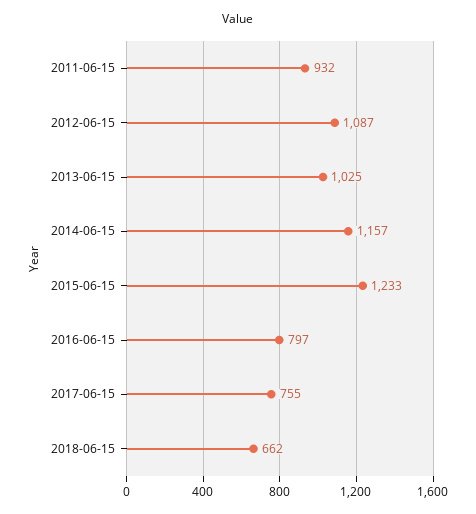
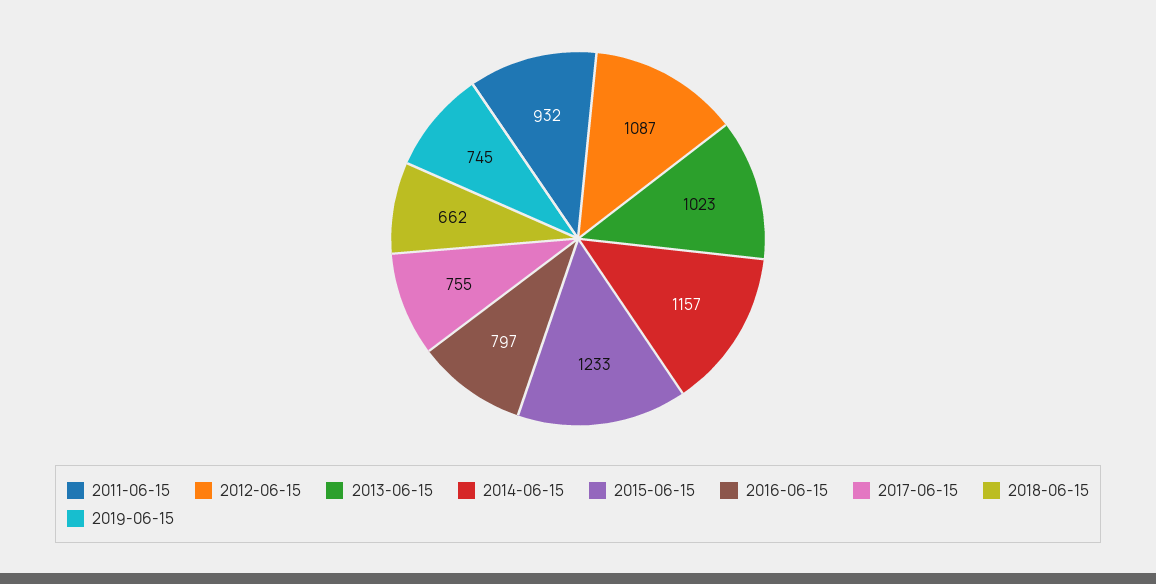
2013-06-15: 1025 -> 1023
2019-06-15: none -> 745

